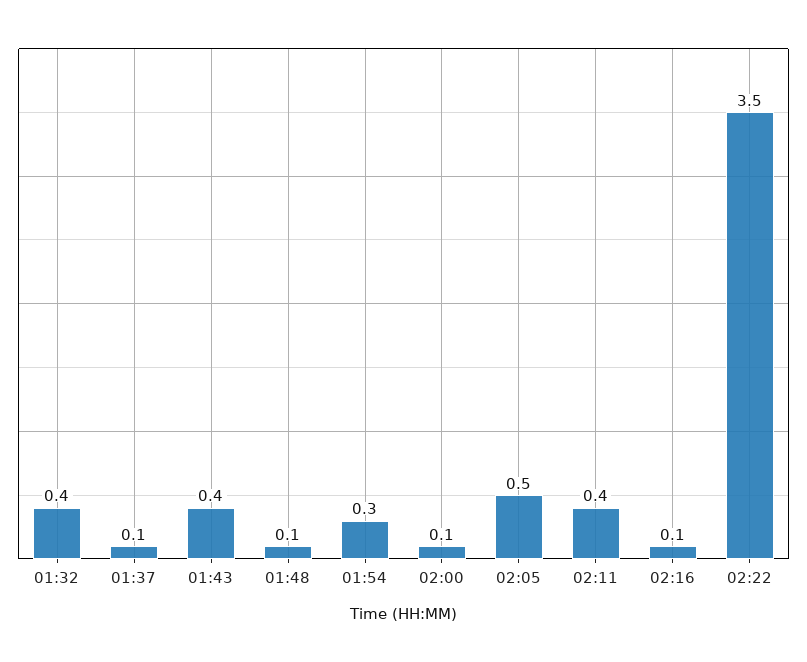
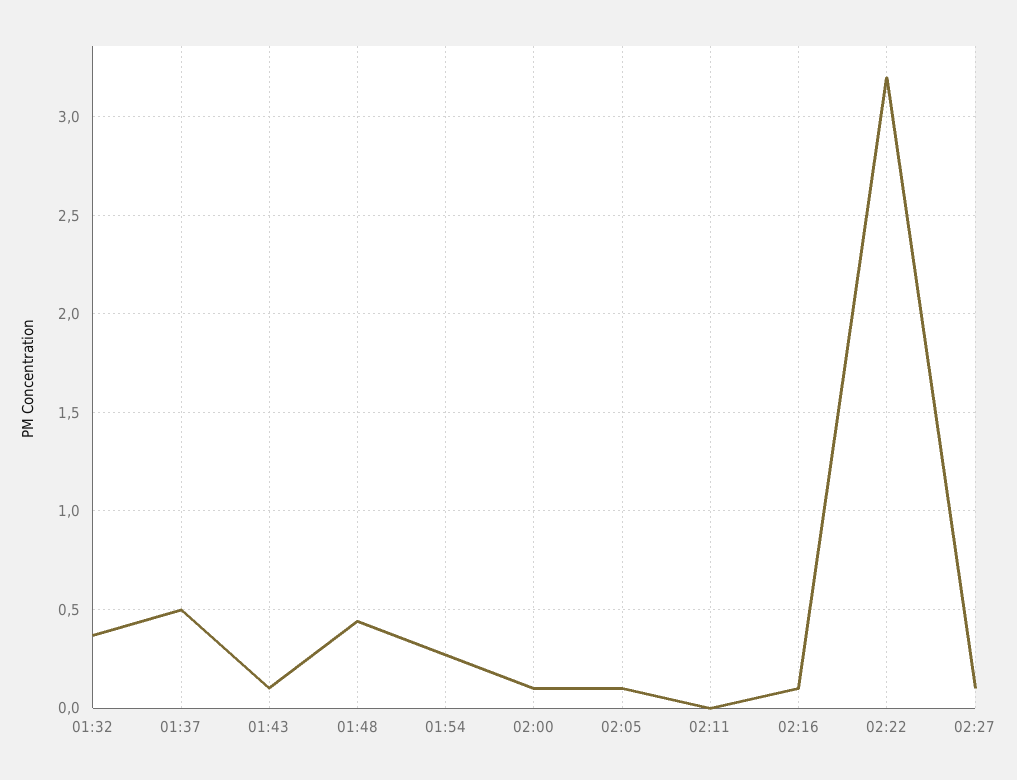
01:37: 0.1 -> 0.5
01:43: 0.4 -> 0.1
01:48: 0.1 -> 0.45
02:05: 0.5 -> 0.1
02:11: 0.4 -> 0
02:22: 3.5 -> 3.2
02:27: none -> 0.1

